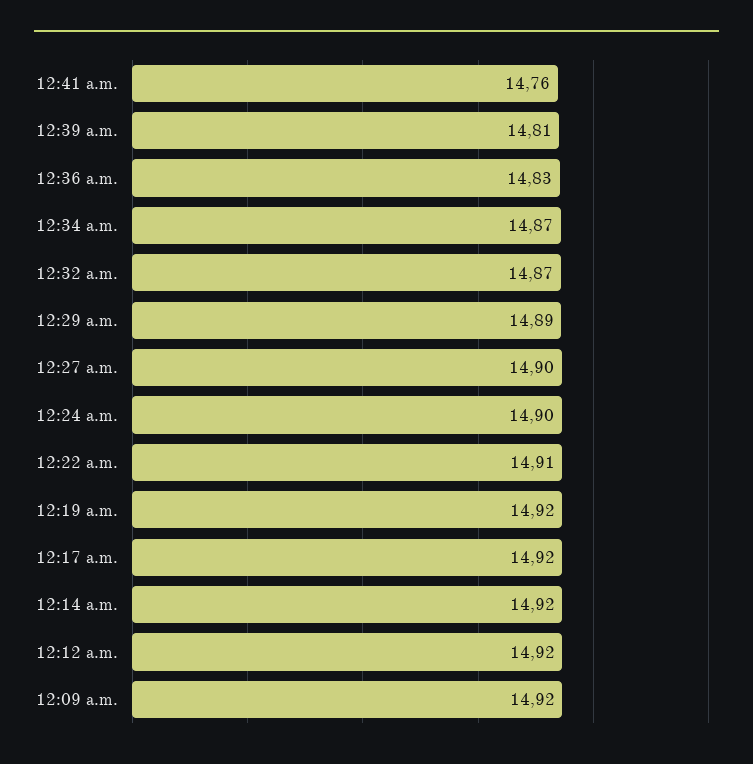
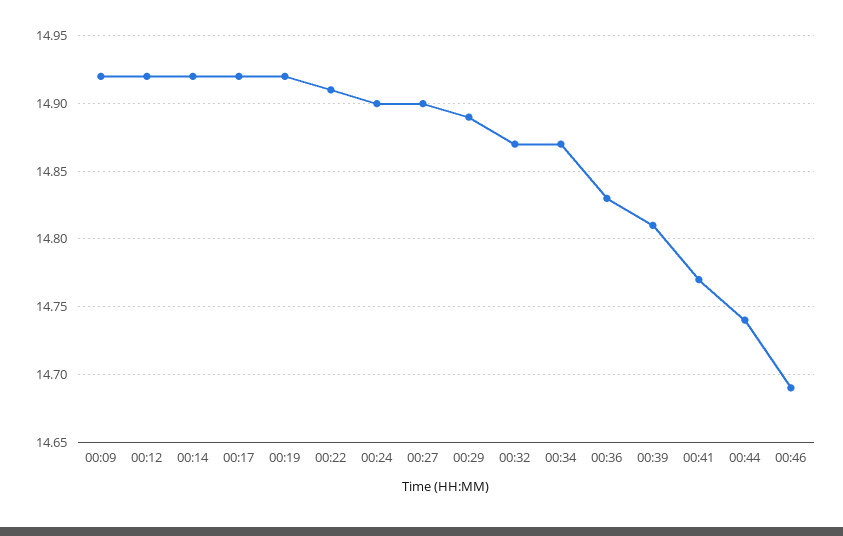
12:41 a.m.: 14.76 -> 14.77
00:44: none -> 14.74
00:46: none -> 14.69

